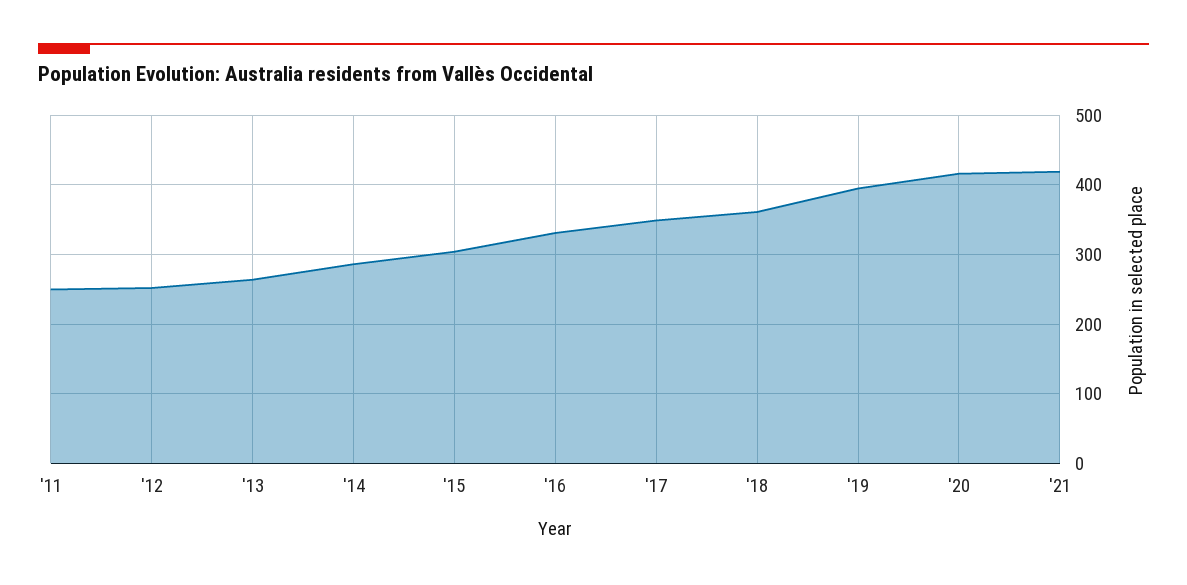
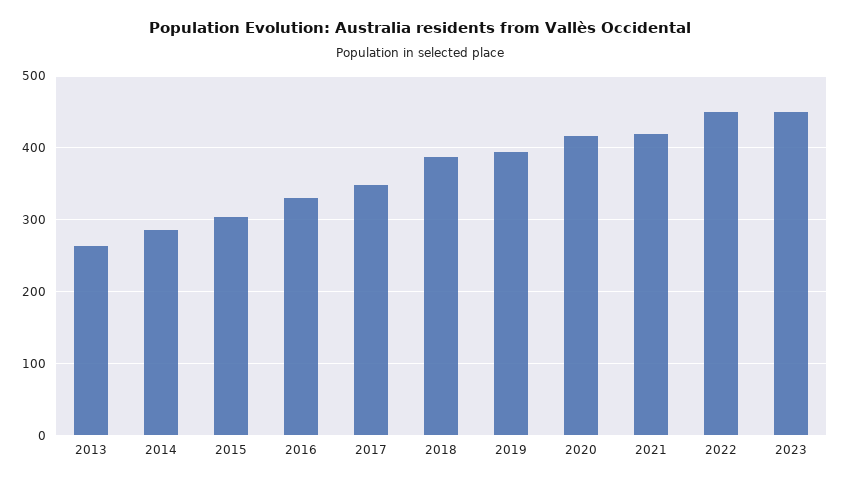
'11: 250 -> none
'12: 250 -> none
'18: 360 -> 390
2022: none -> 450
2023: none -> 450

